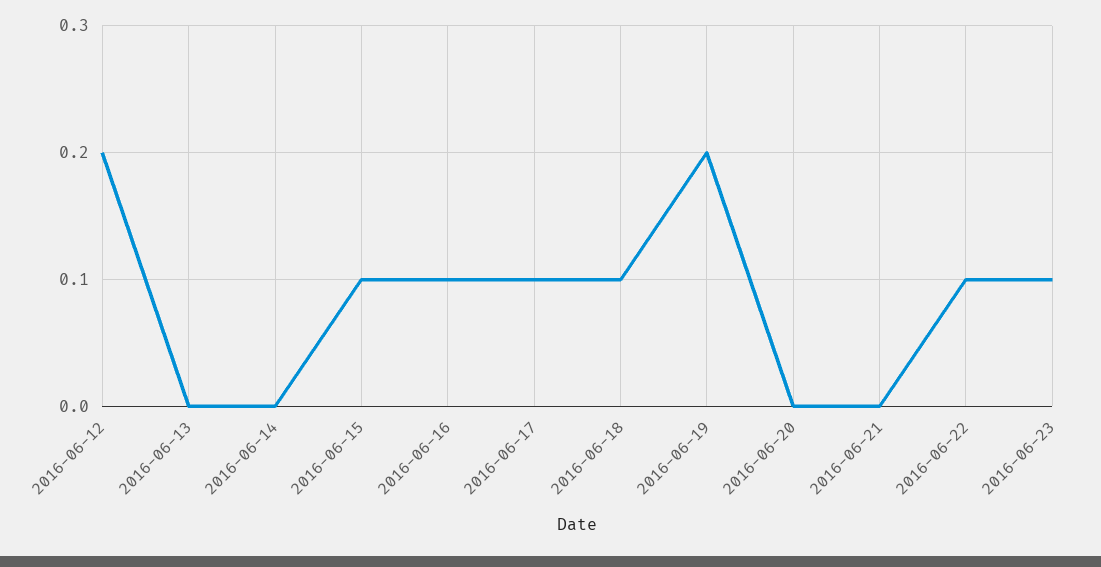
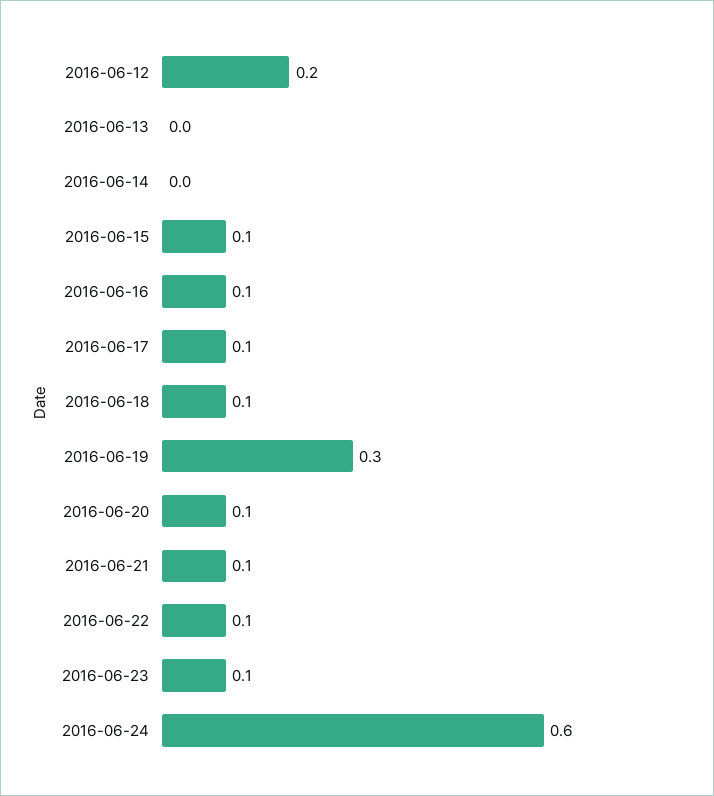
2016-06-19: 0.2 -> 0.3
2016-06-20: 0 -> 0.1
2016-06-21: 0 -> 0.1
2016-06-24: none -> 0.6

